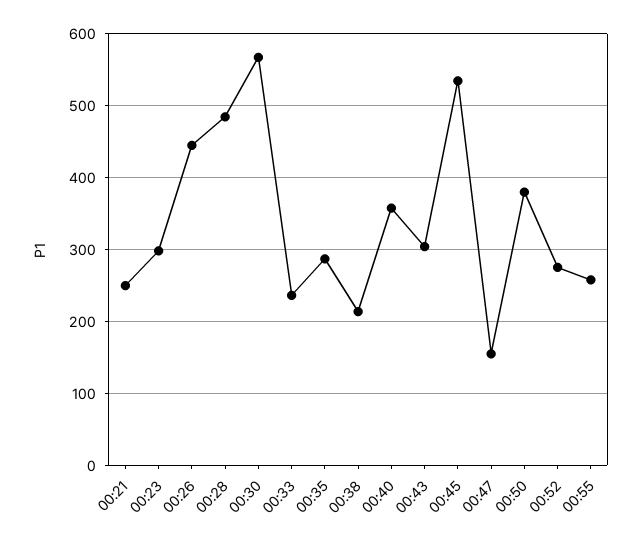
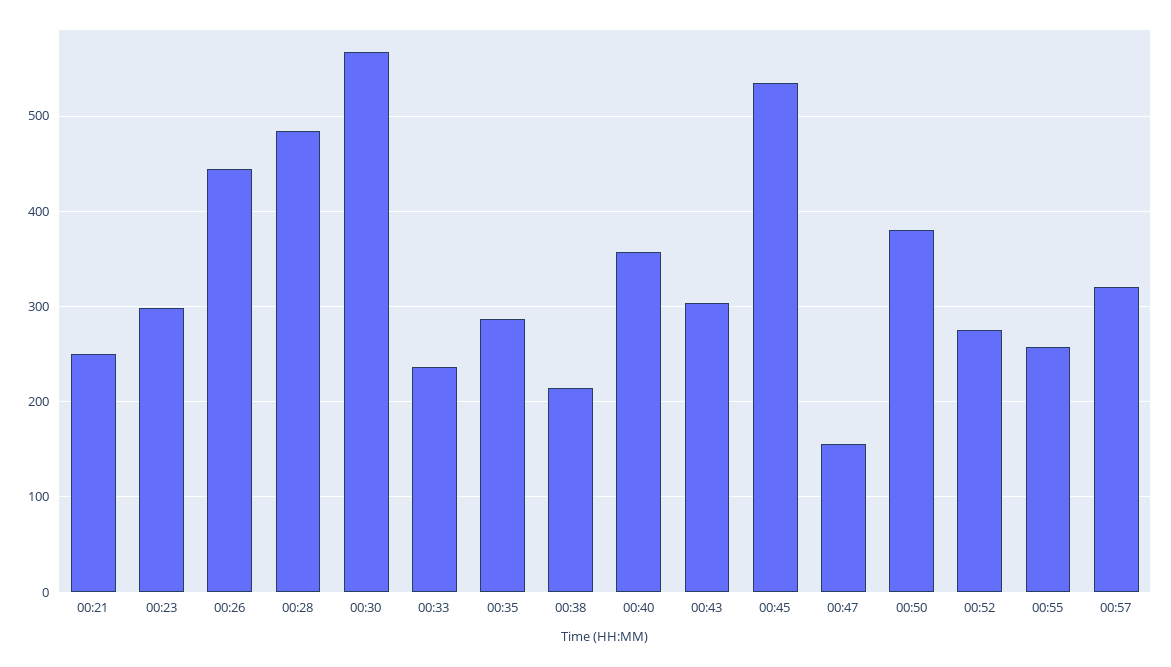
00:57: none -> 320

